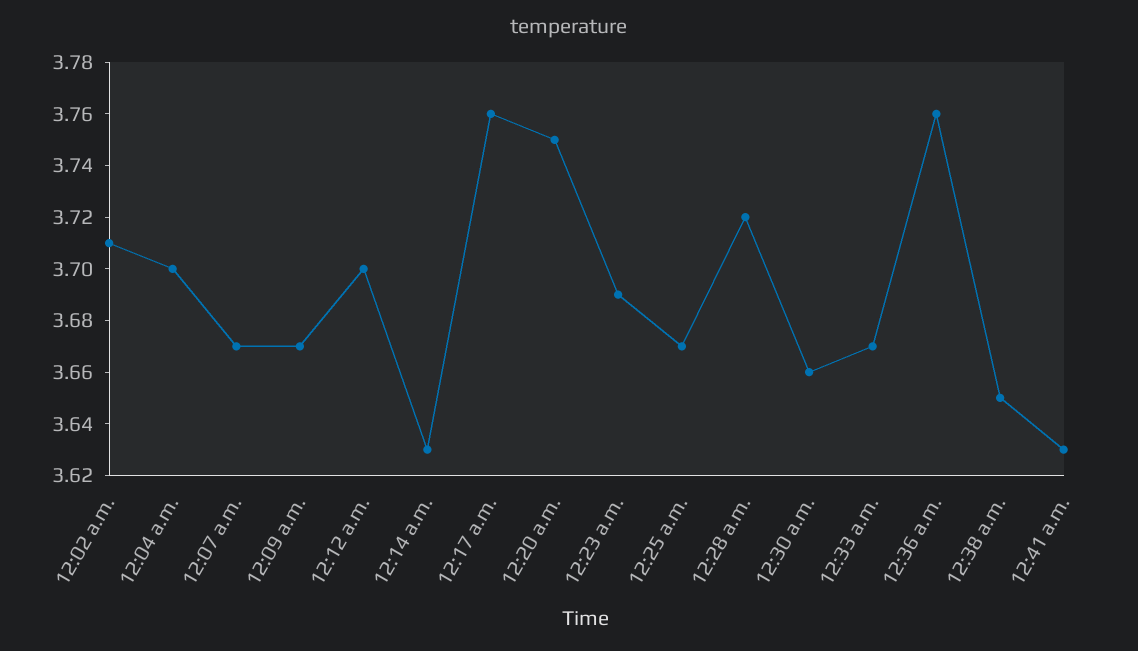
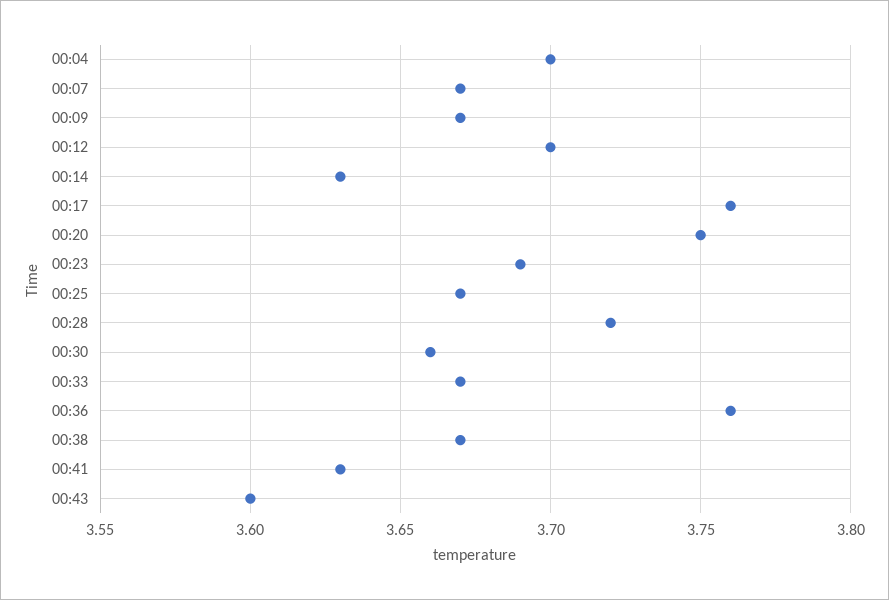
12:02 a.m.: 3.71 -> none
12:38 a.m.: 3.65 -> 3.67
00:43: none -> 3.6

